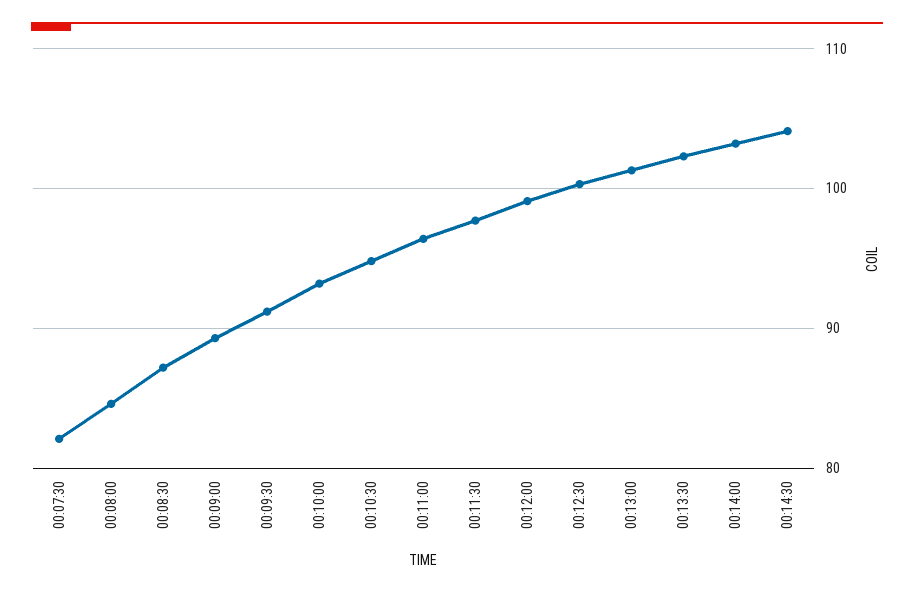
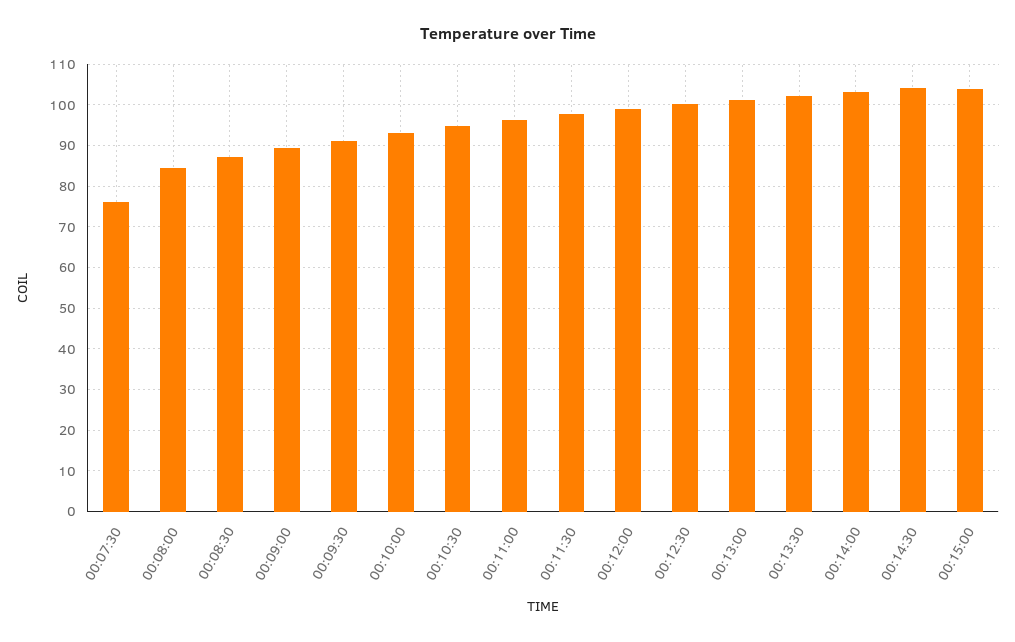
00:07:30: 82 -> 76
00:15:00: none -> 104

